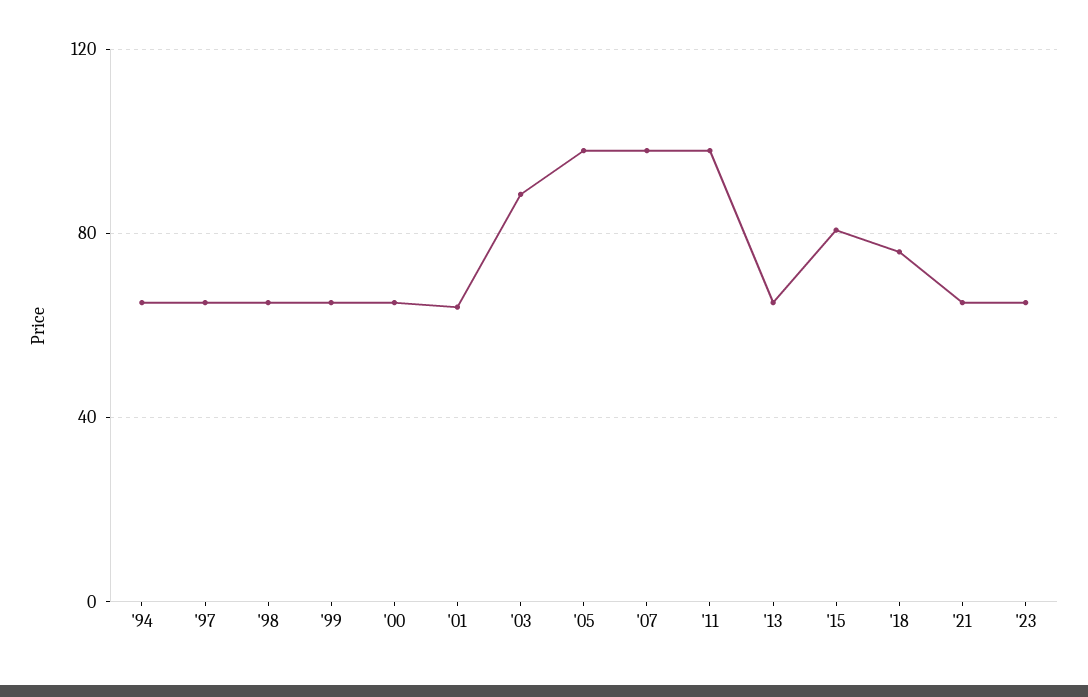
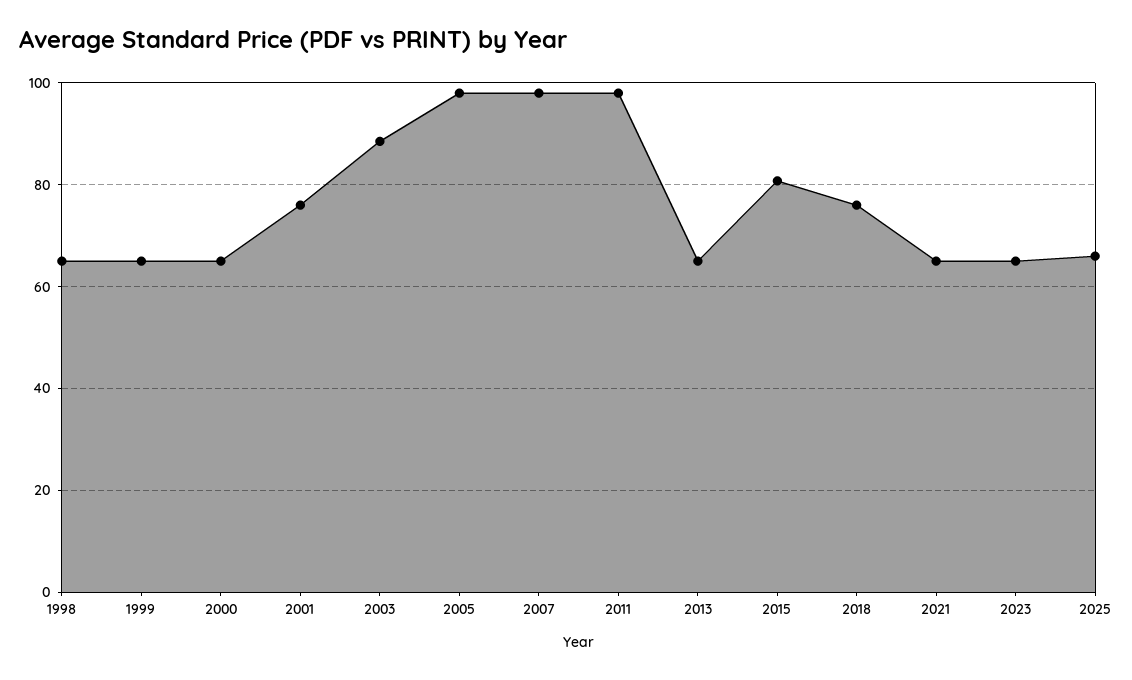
'94: 65 -> none
'97: 65 -> none
'01: 65 -> 76
2025: none -> 66

